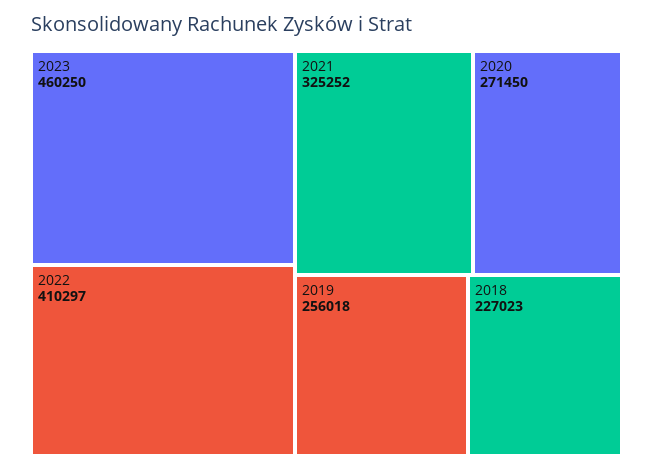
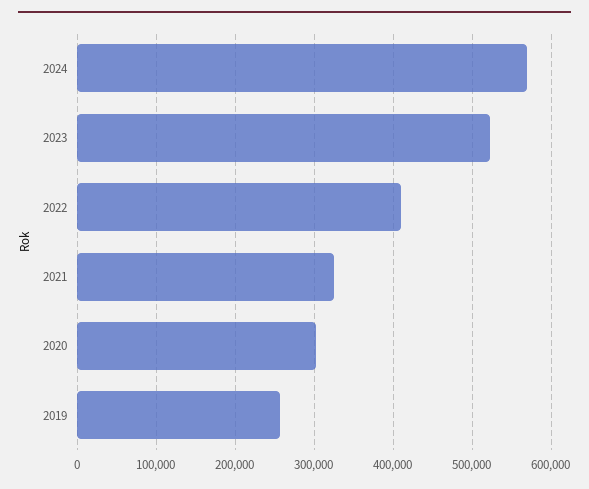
2023: 460250 -> 520000
2020: 271450 -> 300000
2018: 227023 -> none
2024: none -> 570000

